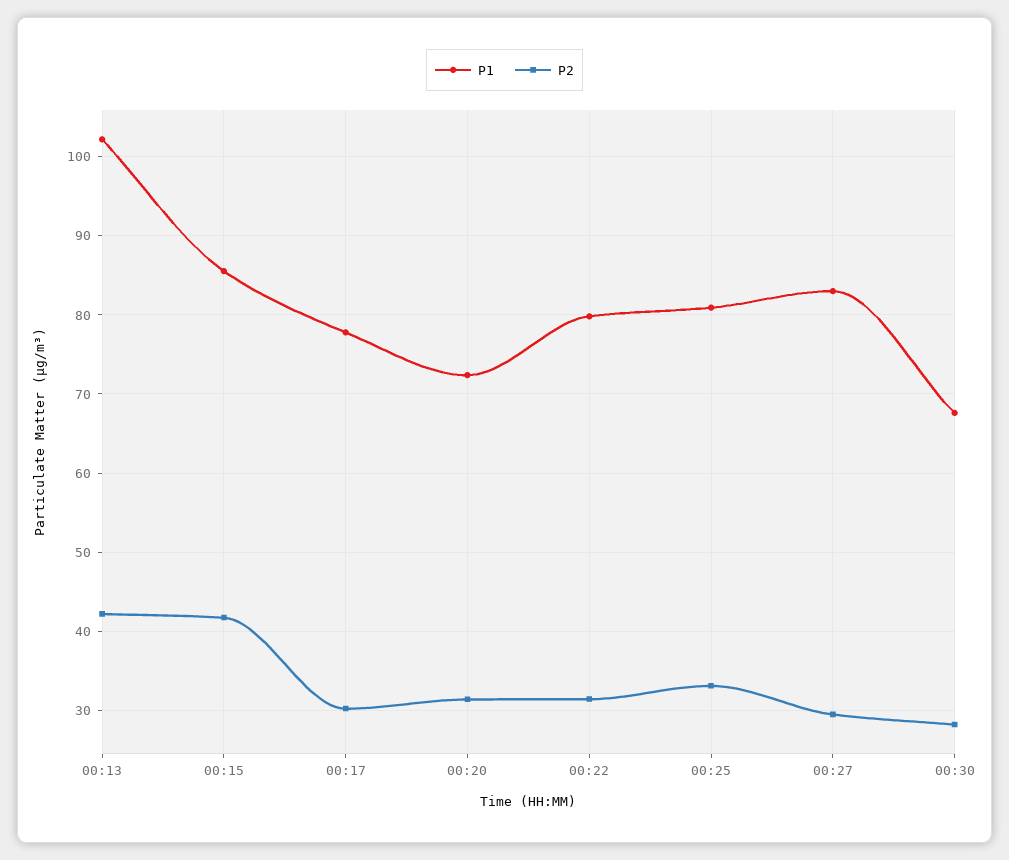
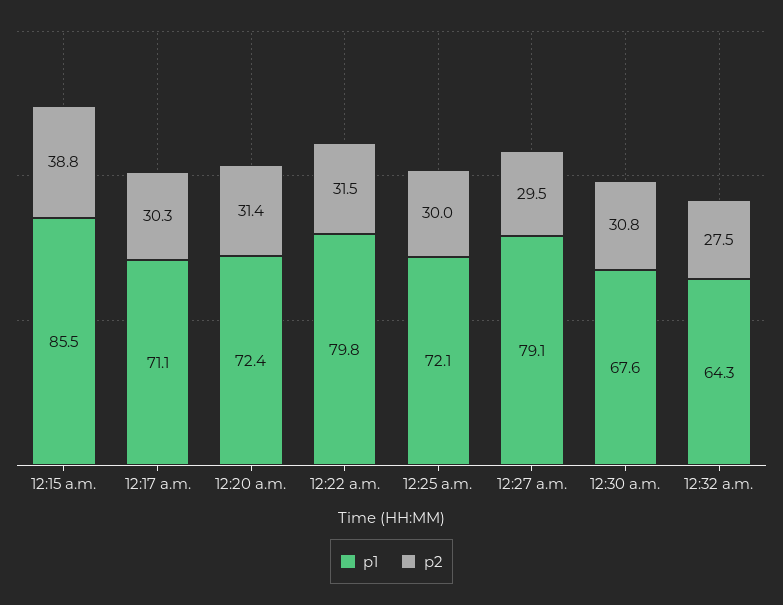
P1, 00:13: 102 -> none
P2, 00:13: 42 -> none
P2, 00:15: 42 -> 38.8
P1, 00:17: 78 -> 71.1
P1, 00:25: 81 -> 72.1
P2, 00:25: 33 -> 30
P1, 00:27: 83 -> 79.1
P2, 00:30: 28 -> 30.8
P1, 12:32 a.m.: none -> 64.3
P2, 12:32 a.m.: none -> 27.5

